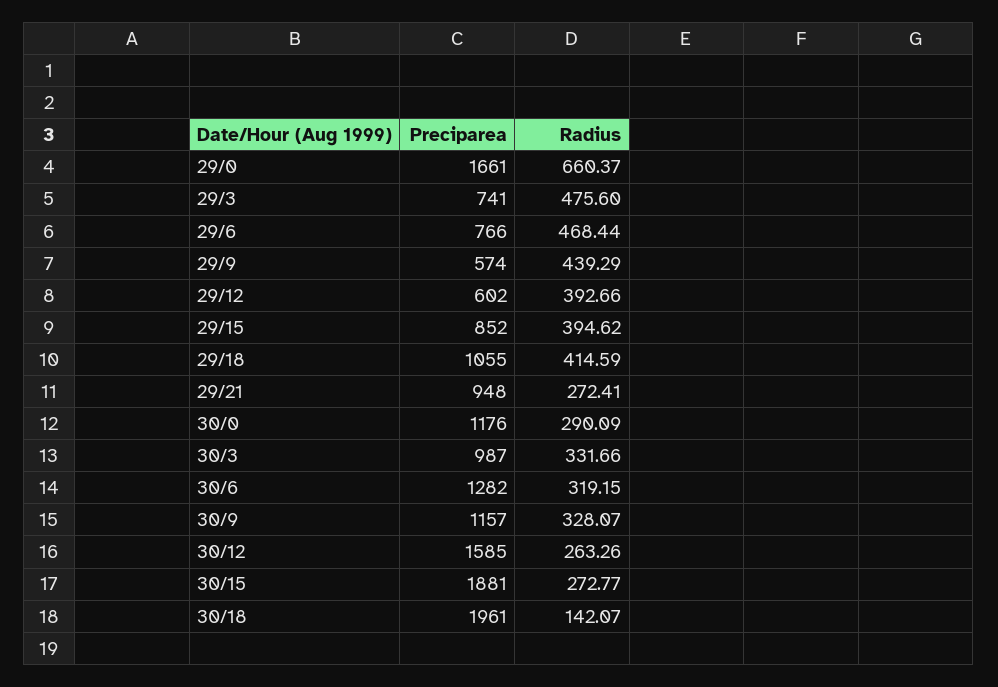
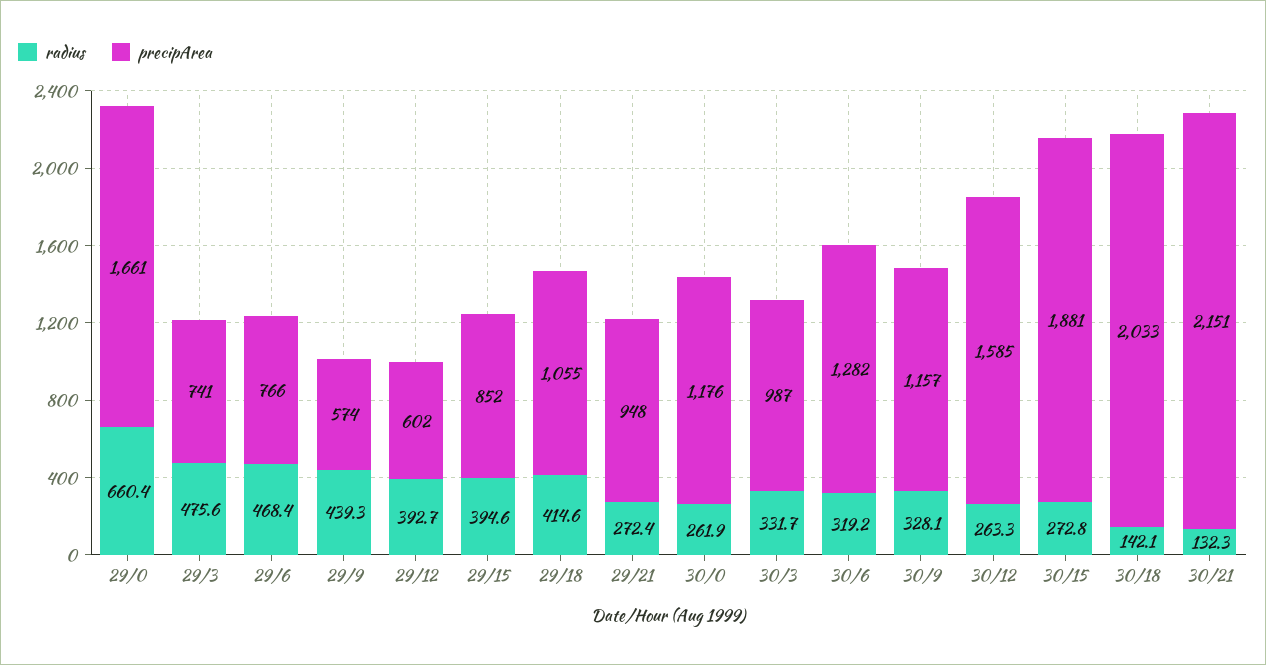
Radius, 30/0: 290.09 -> 261.9
Preciparea, 30/18: 1961 -> 2033
Radius, 30/21: none -> 132.3
Preciparea, 30/21: none -> 2151

